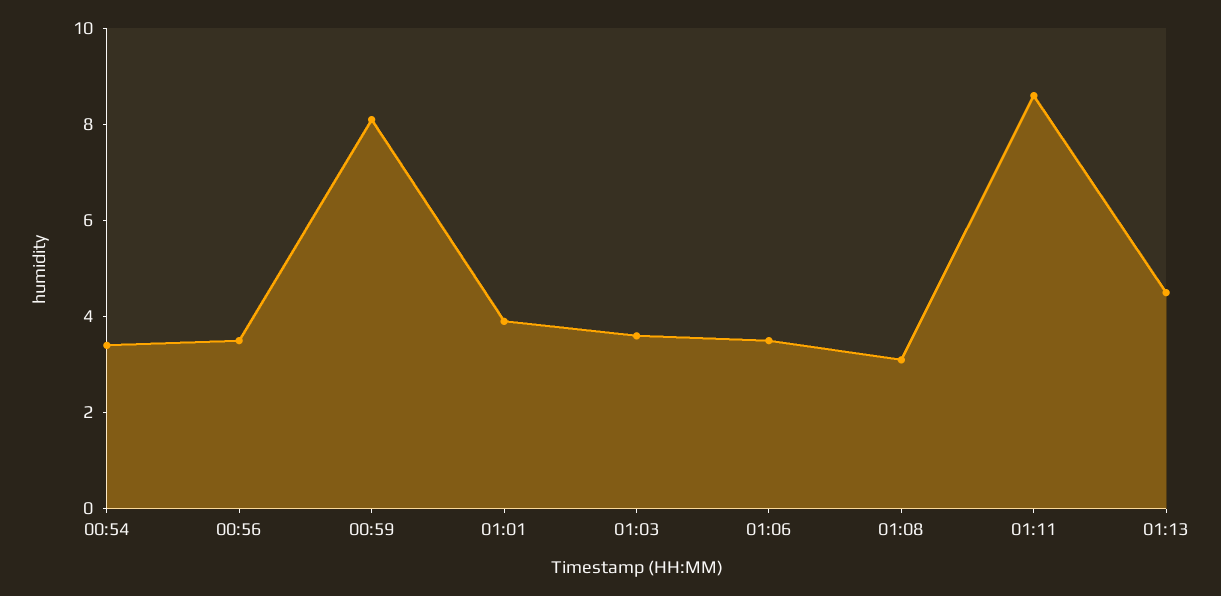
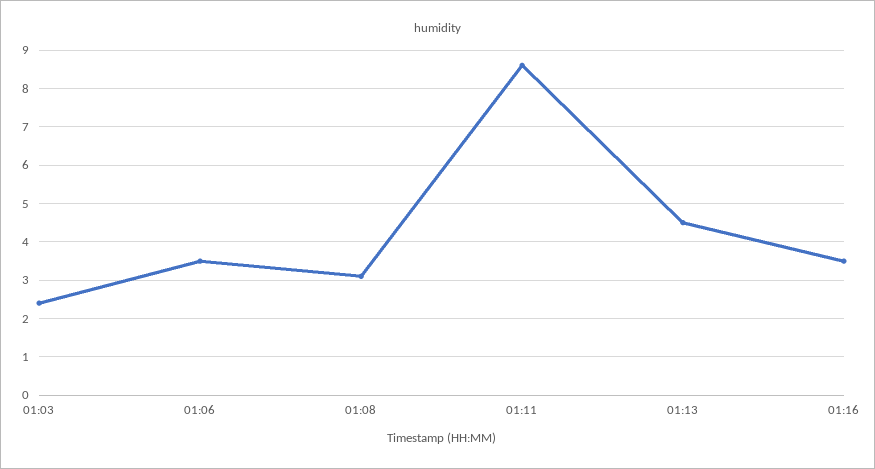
00:54: 3.5 -> none
00:56: 3.5 -> none
00:59: 8 -> none
01:01: 4 -> none
01:03: 3.5 -> 2.5
01:16: none -> 3.5

